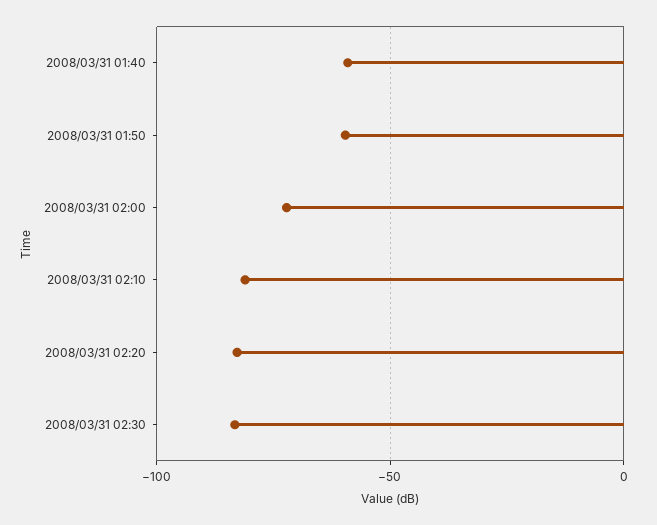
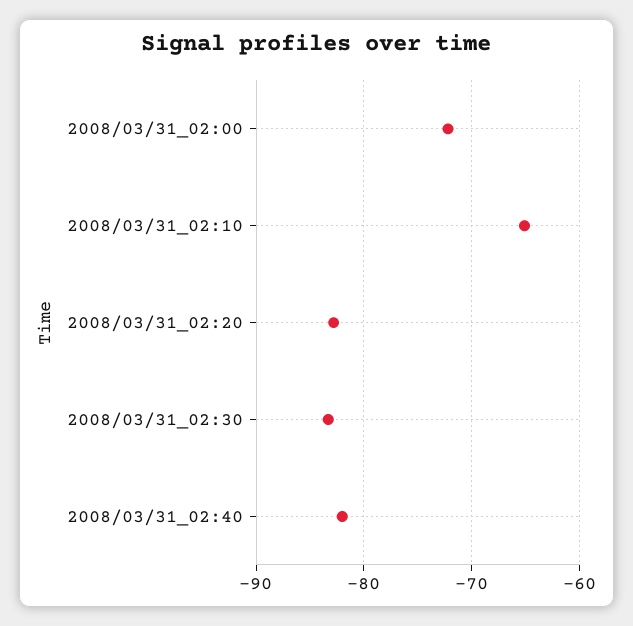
2008/03/31 01:40: -60 -> none
2008/03/31 01:50: -60 -> none
2008/03/31 02:10: -80 -> -65
2008/03/31_02:40: none -> -82

